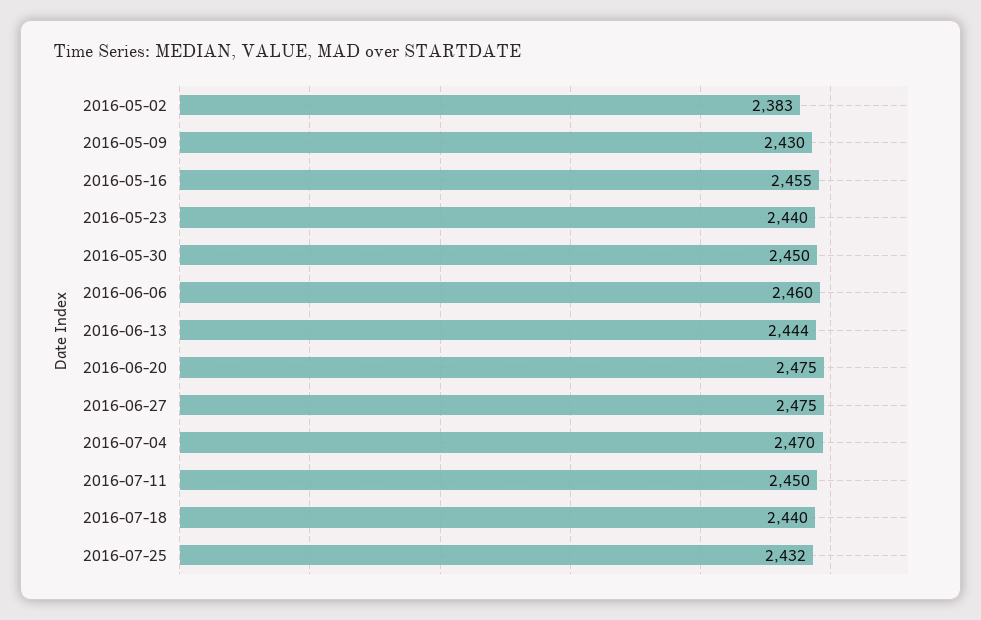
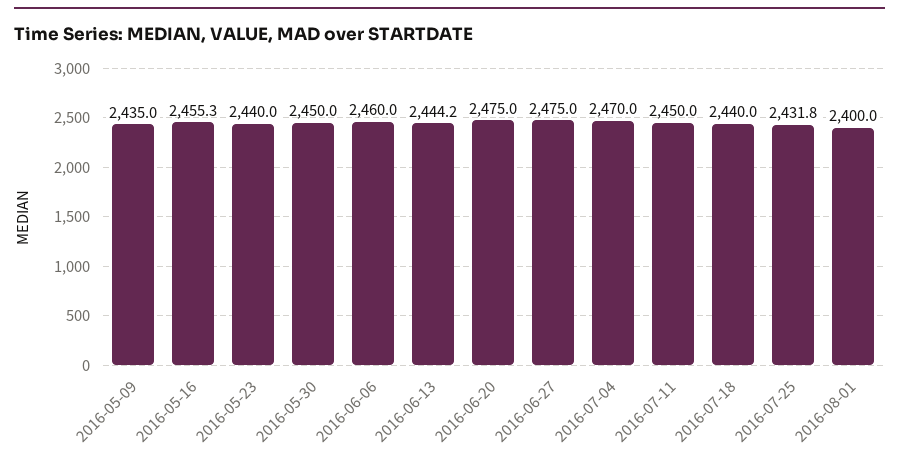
2016-05-02: 2383 -> none
2016-05-09: 2430 -> 2435
2016-08-01: none -> 2400

